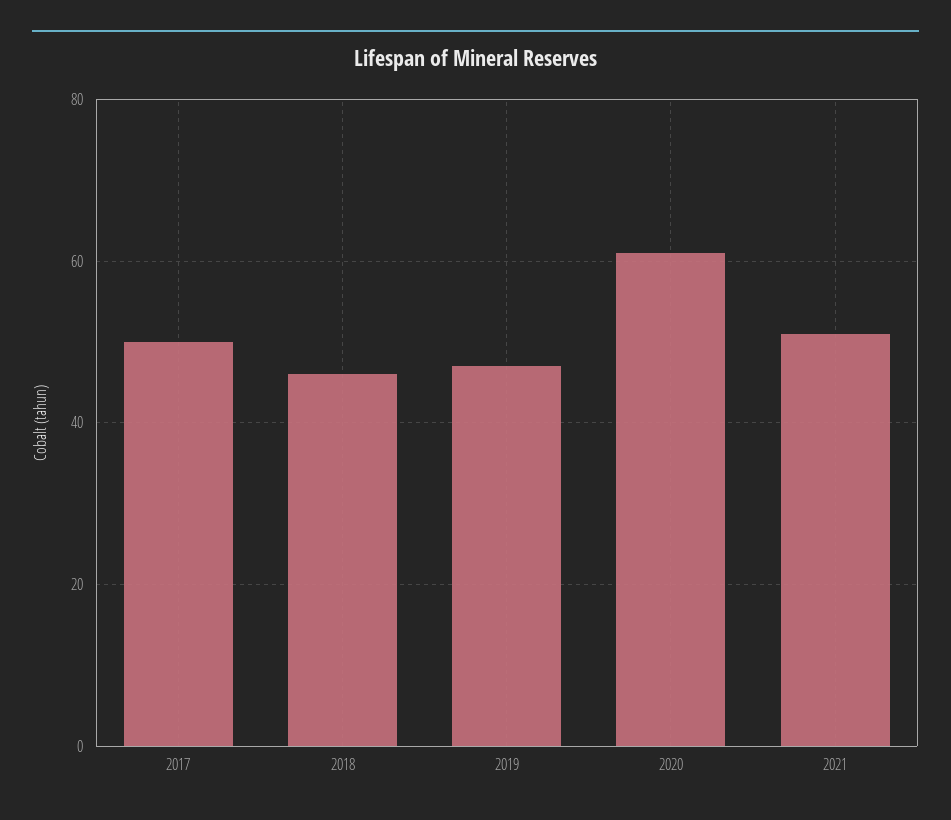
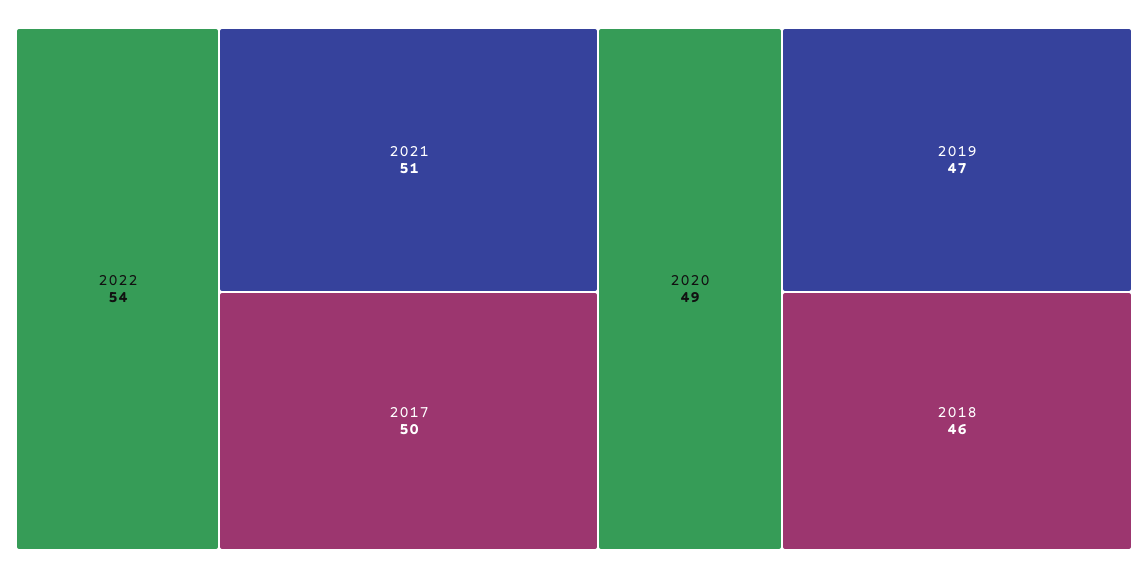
2020: 60 -> 49
2022: none -> 54

